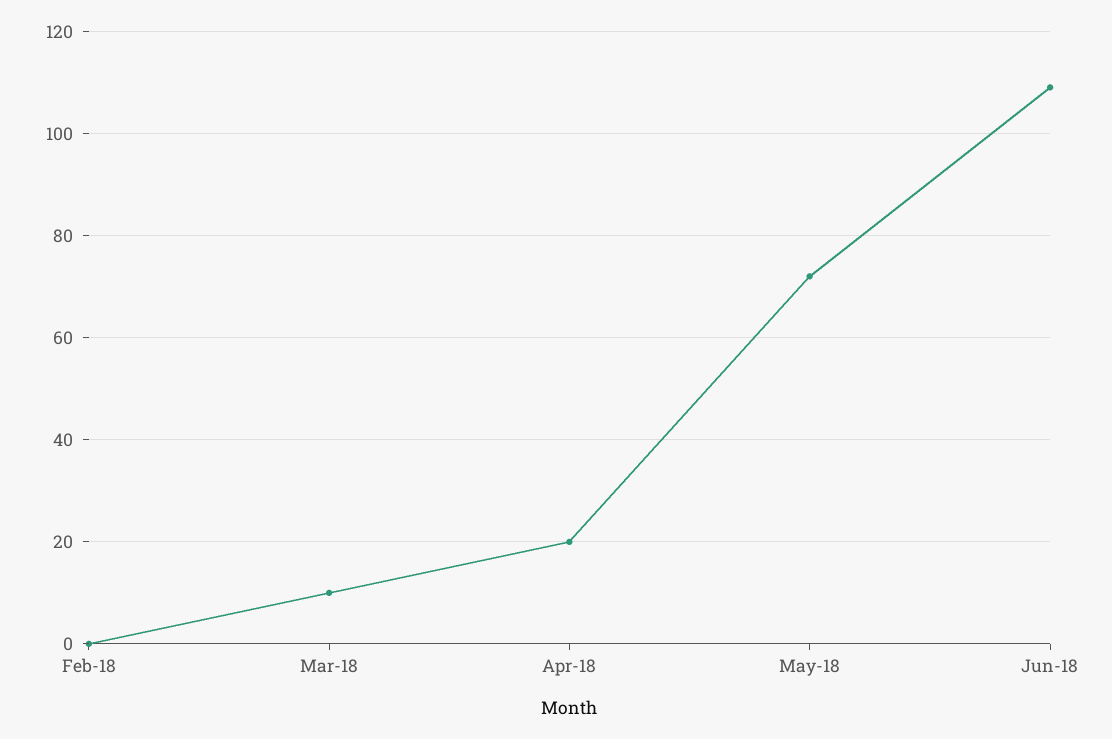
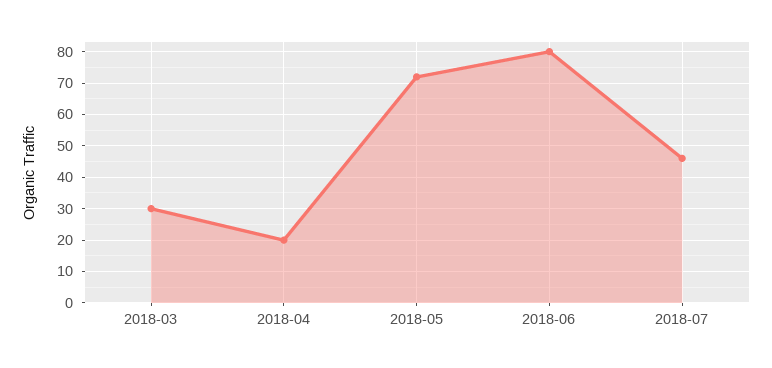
Feb-18: 0 -> none
Mar-18: 10 -> 30
Jun-18: 110 -> 80
2018-07: none -> 45

